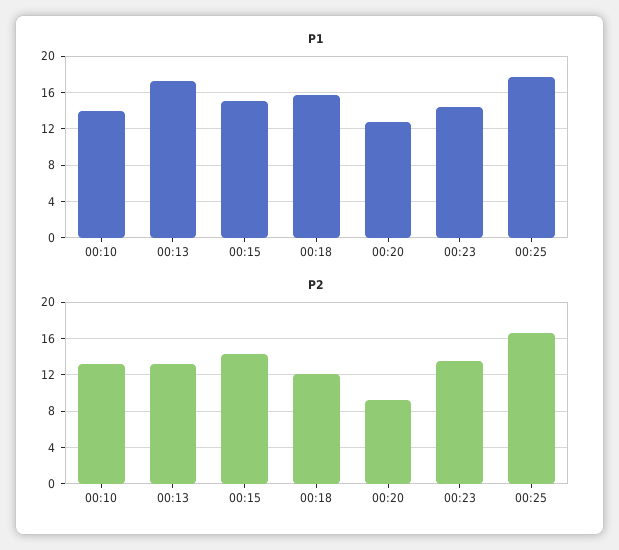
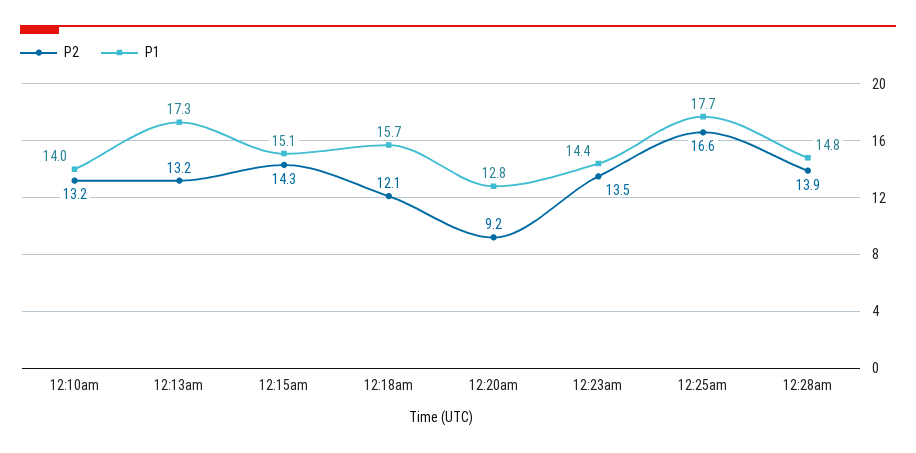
P2, 12:28am: none -> 13.9
P1, 12:28am: none -> 14.8

